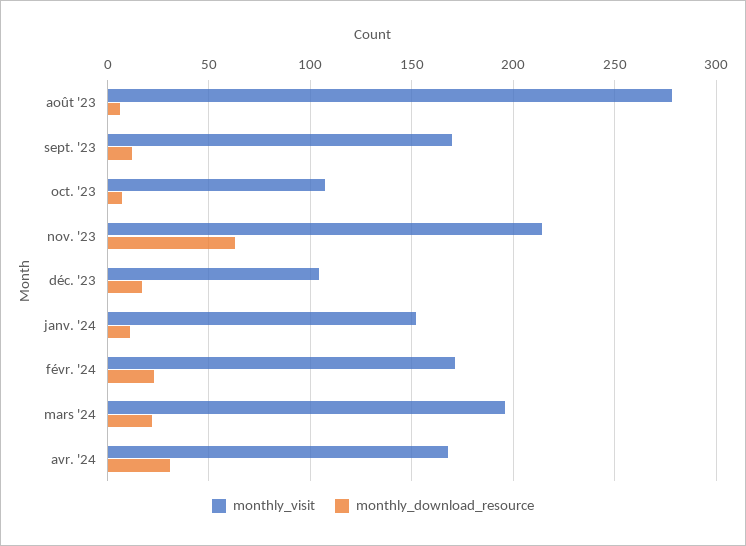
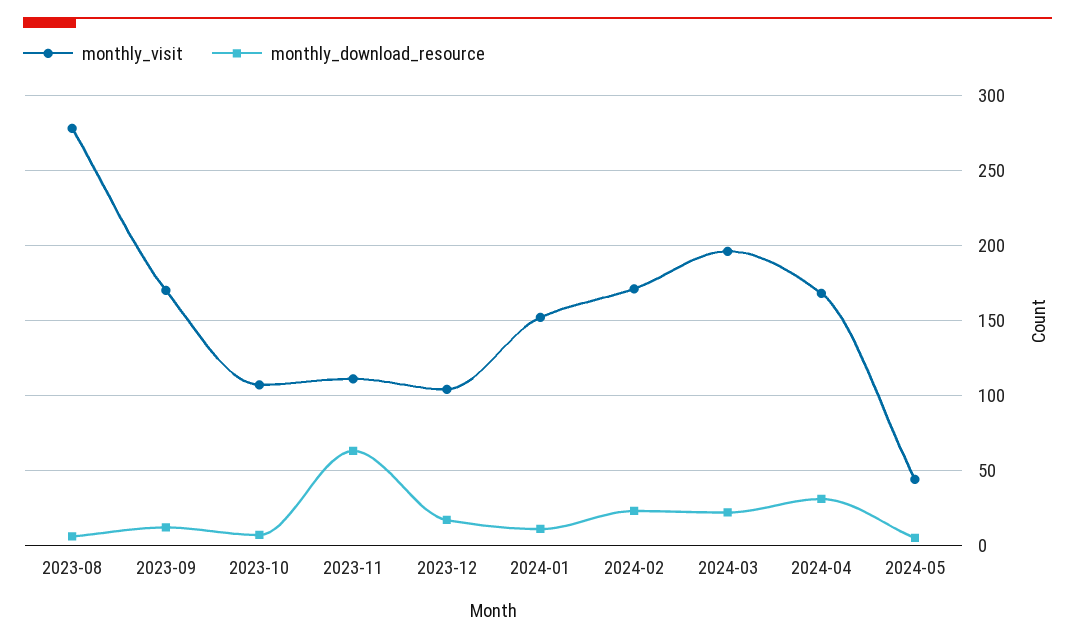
monthly_visit, nov. '23: 215 -> 110
monthly_visit, 2024-05: none -> 45
monthly_download_resource, 2024-05: none -> 5

